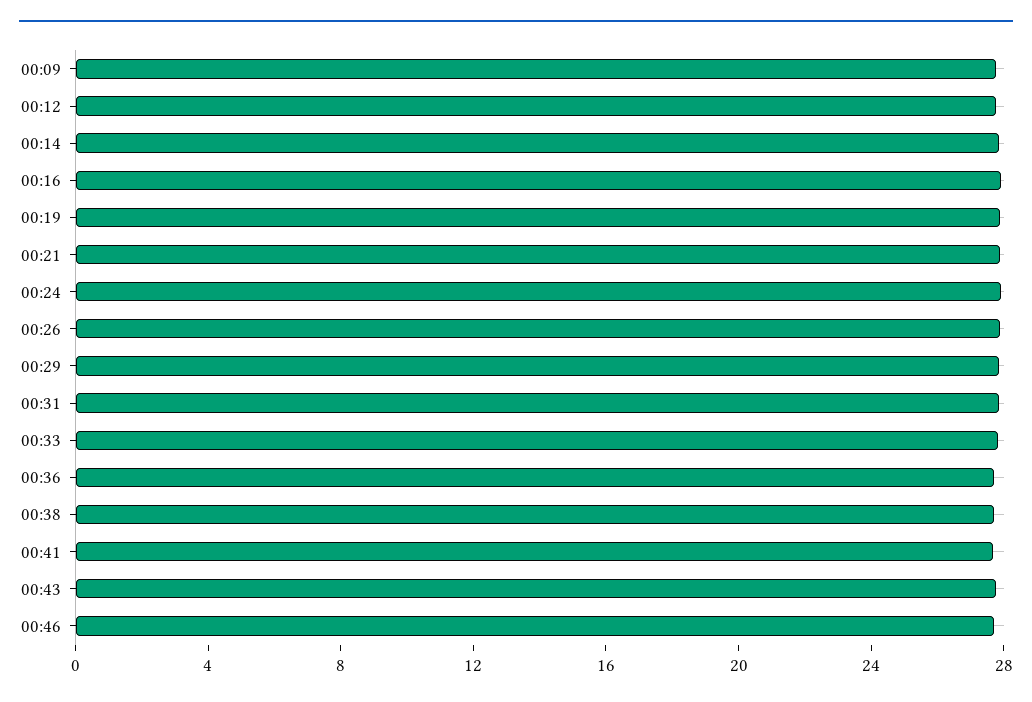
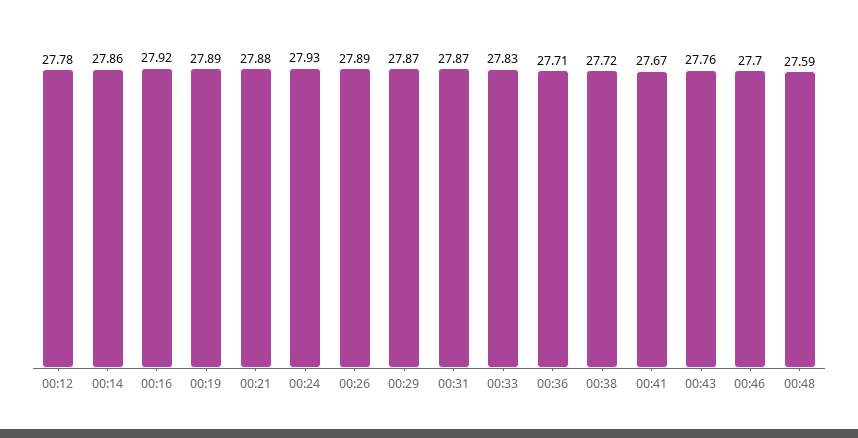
00:09: 28 -> none
00:48: none -> 27.59

